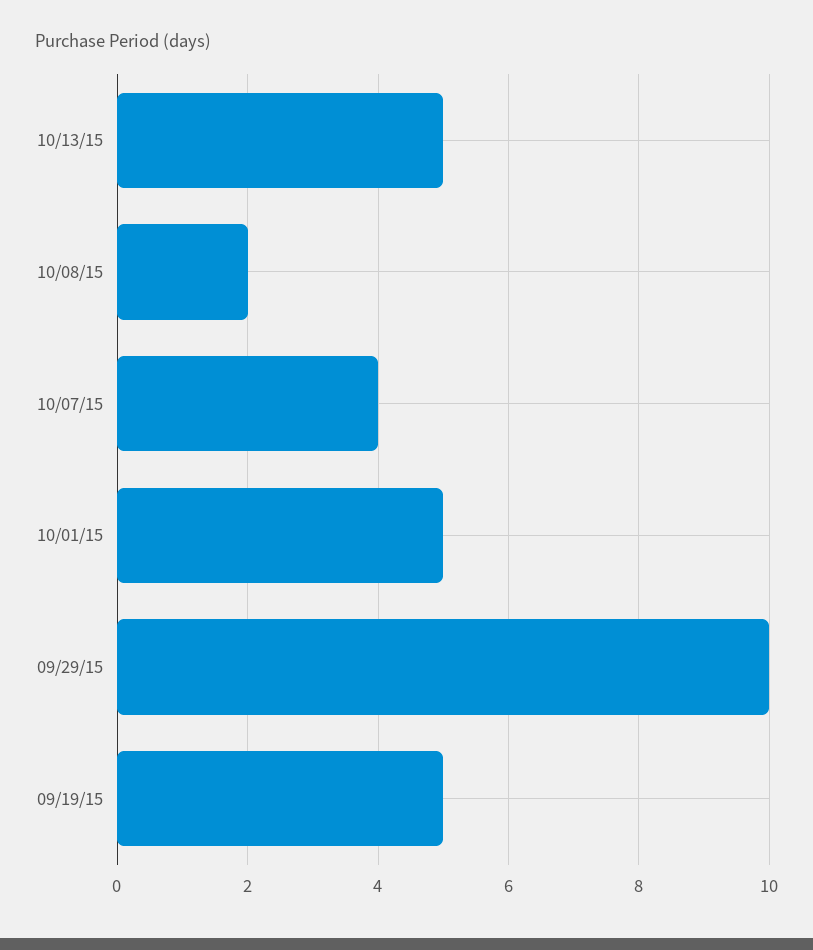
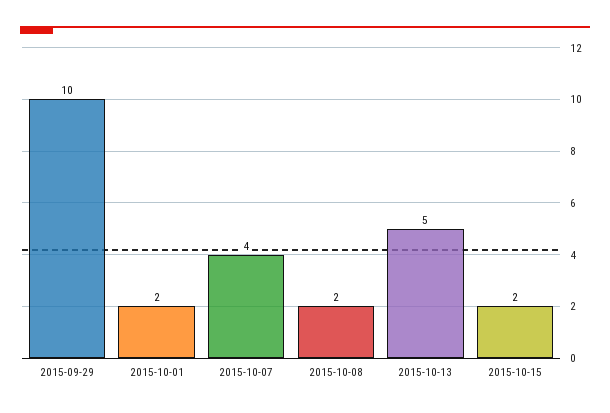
10/01/15: 5 -> 2
09/19/15: 5 -> none
2015-10-15: none -> 2

